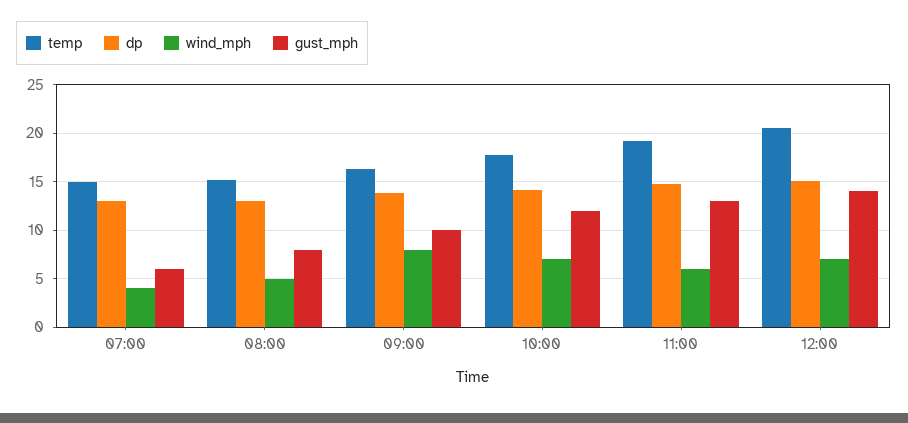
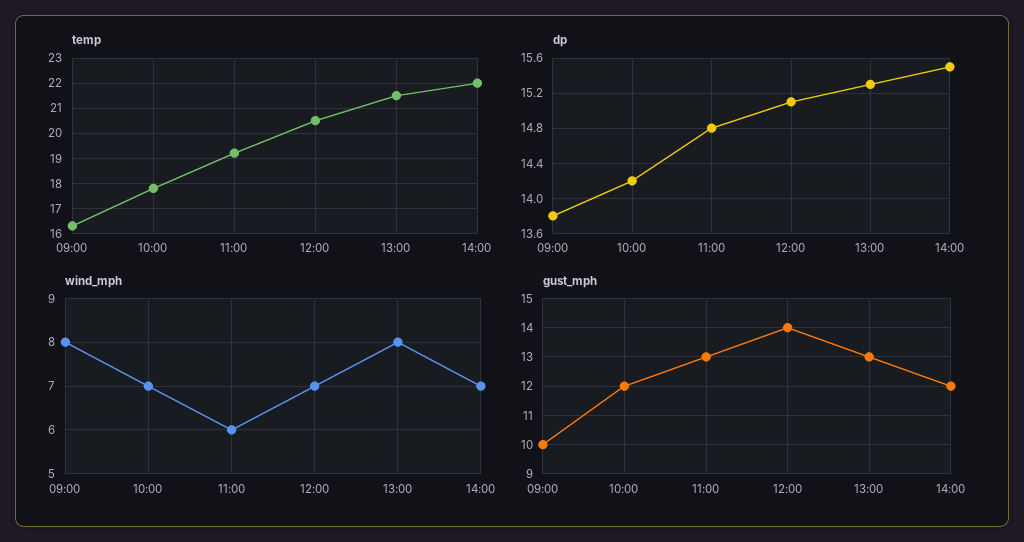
temp, 07:00: 15 -> none
dp, 07:00: 13 -> none
wind_mph, 07:00: 4 -> none
gust_mph, 07:00: 6 -> none
temp, 08:00: 15 -> none
dp, 08:00: 13 -> none
wind_mph, 08:00: 5 -> none
gust_mph, 08:00: 8 -> none
temp, 13:00: none -> 21.5
temp, 14:00: none -> 22
dp, 13:00: none -> 15.3
dp, 14:00: none -> 15.5
wind_mph, 13:00: none -> 8
wind_mph, 14:00: none -> 7
gust_mph, 13:00: none -> 13
gust_mph, 14:00: none -> 12

